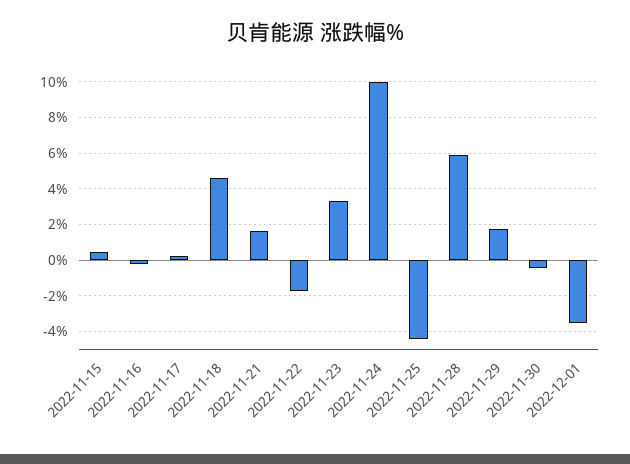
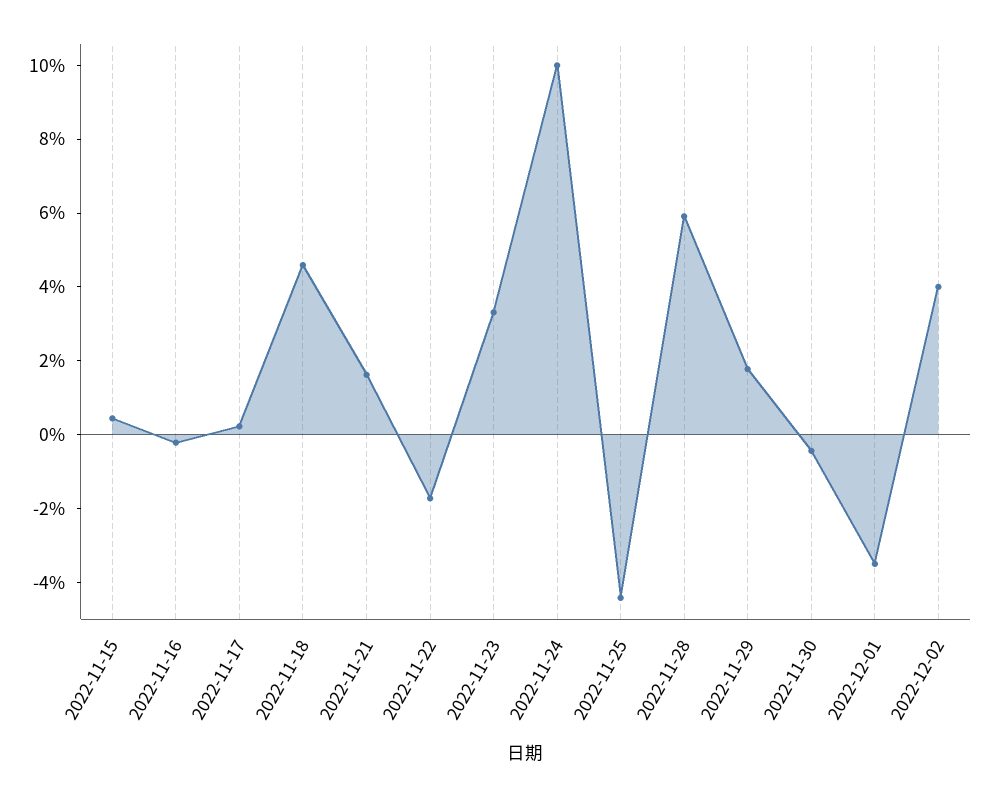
2022-12-02: none -> 4

